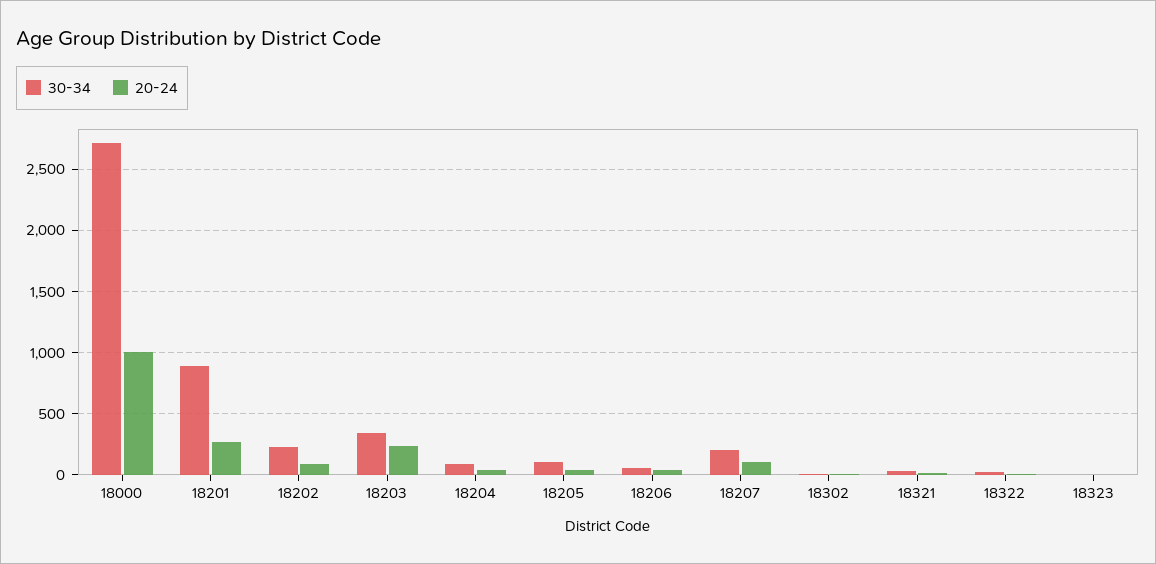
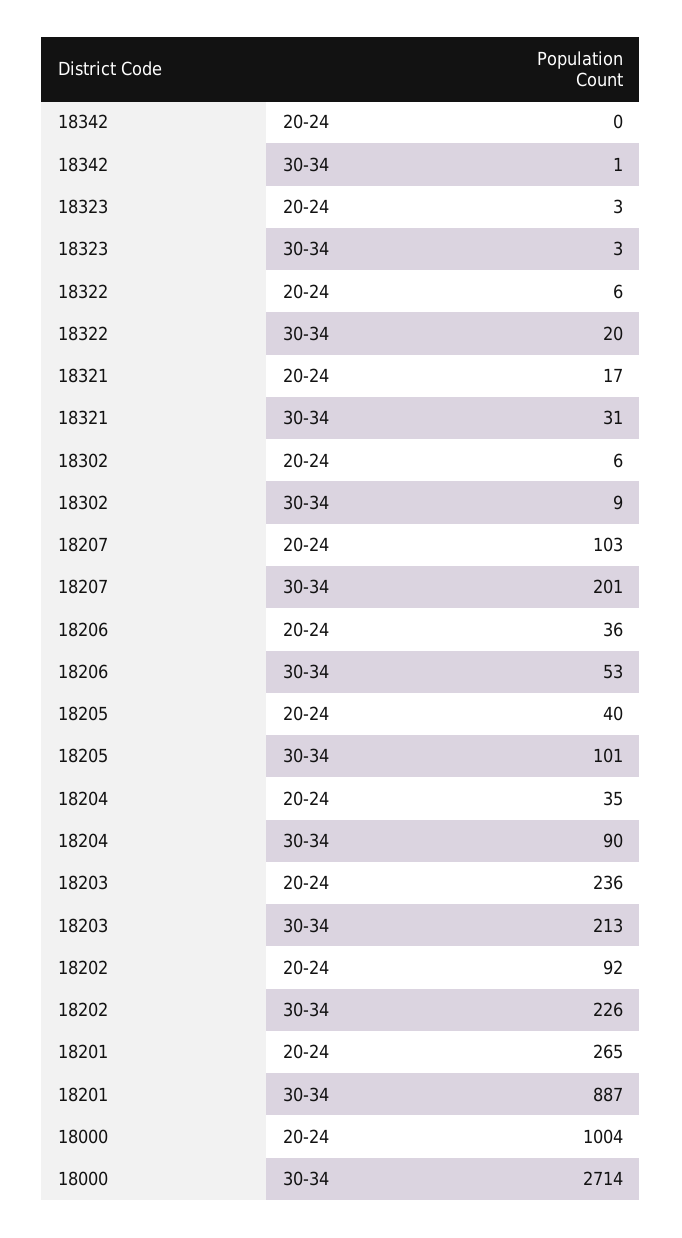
30-34, 18203: 350 -> 213
20-24, 18342: none -> 0
30-34, 18342: none -> 1

